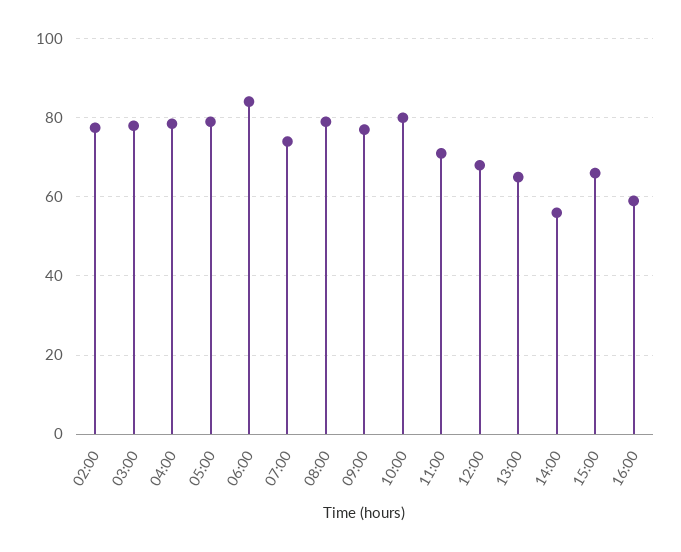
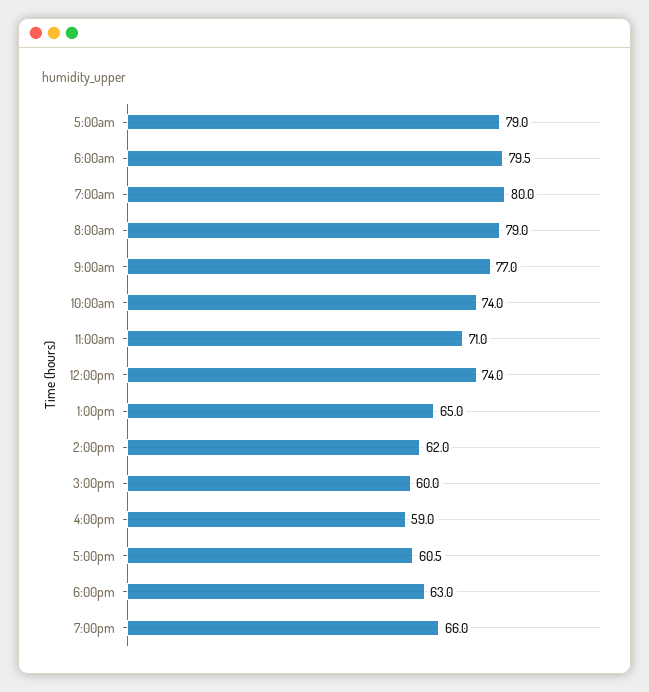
02:00: 78 -> none
03:00: 78 -> none
04:00: 78 -> none
06:00: 84 -> 79.5
07:00: 74 -> 80
10:00: 80 -> 74
12:00: 68 -> 74
14:00: 56 -> 62
15:00: 66 -> 60
5:00pm: none -> 60.5
6:00pm: none -> 63
7:00pm: none -> 66

